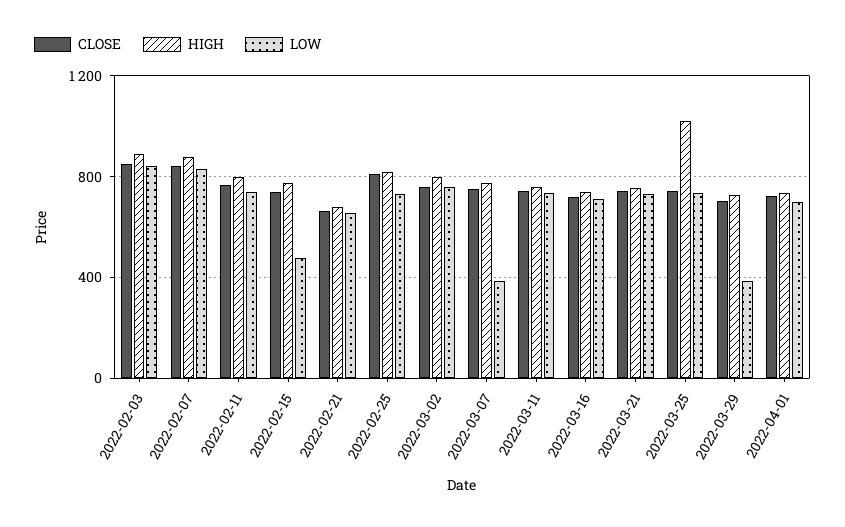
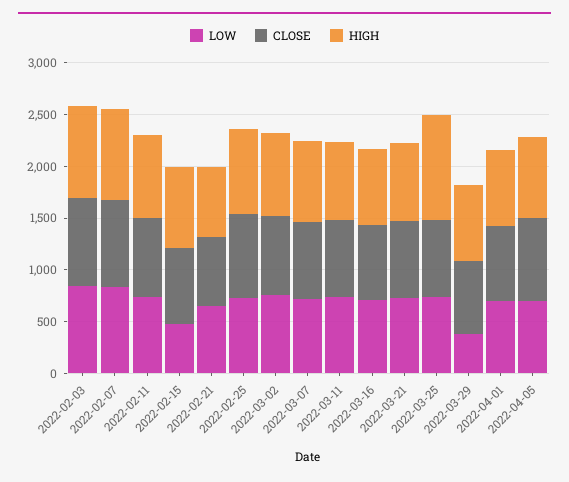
LOW, 2022-03-07: 400 -> 700
LOW, 2022-04-05: none -> 700
CLOSE, 2022-04-05: none -> 800
HIGH, 2022-04-05: none -> 800

